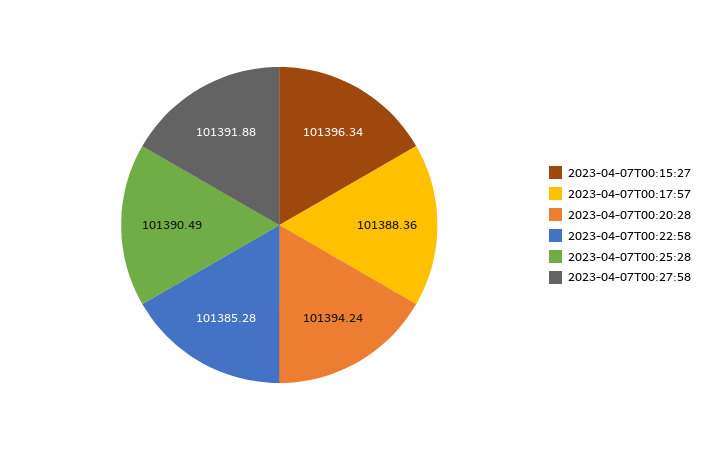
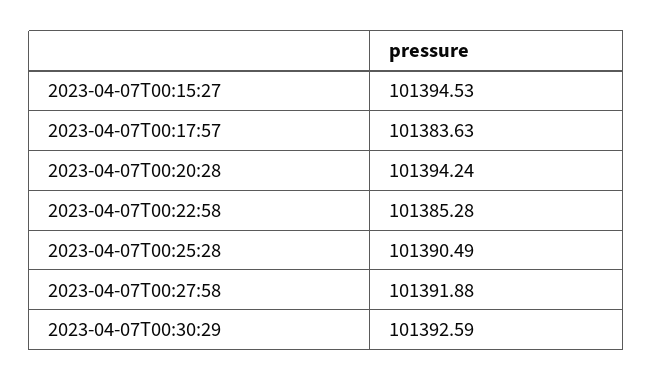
2023-04-07T00:15:27: 101396.34 -> 101394.53
2023-04-07T00:17:57: 101388.36 -> 101383.63
2023-04-07T00:30:29: none -> 101392.59

